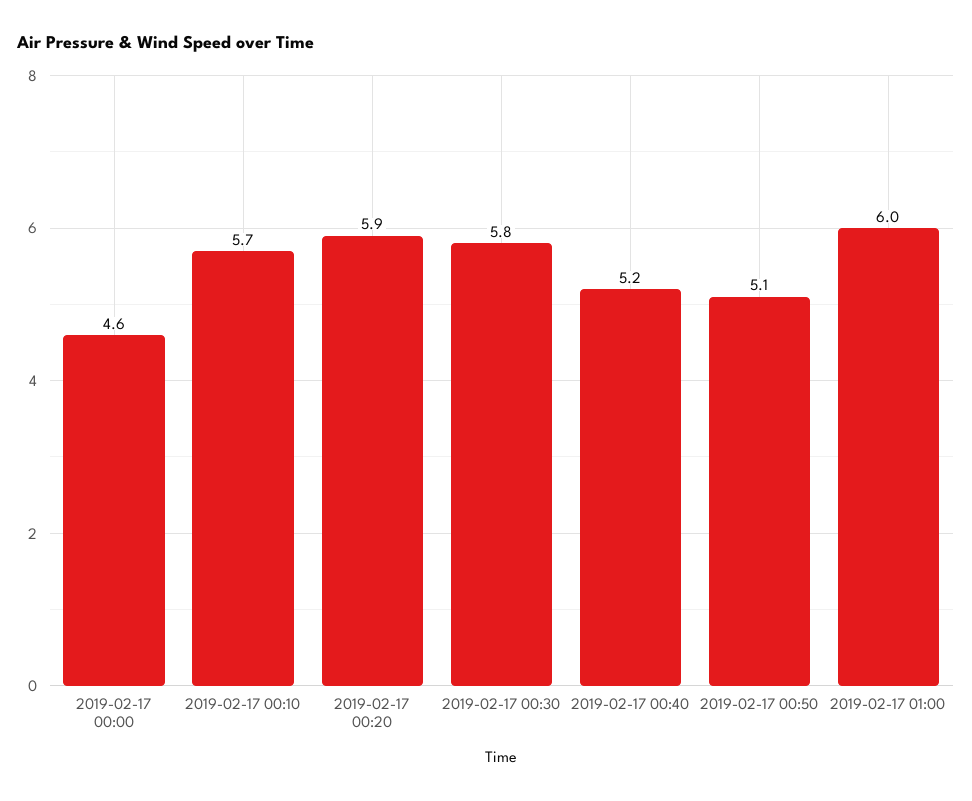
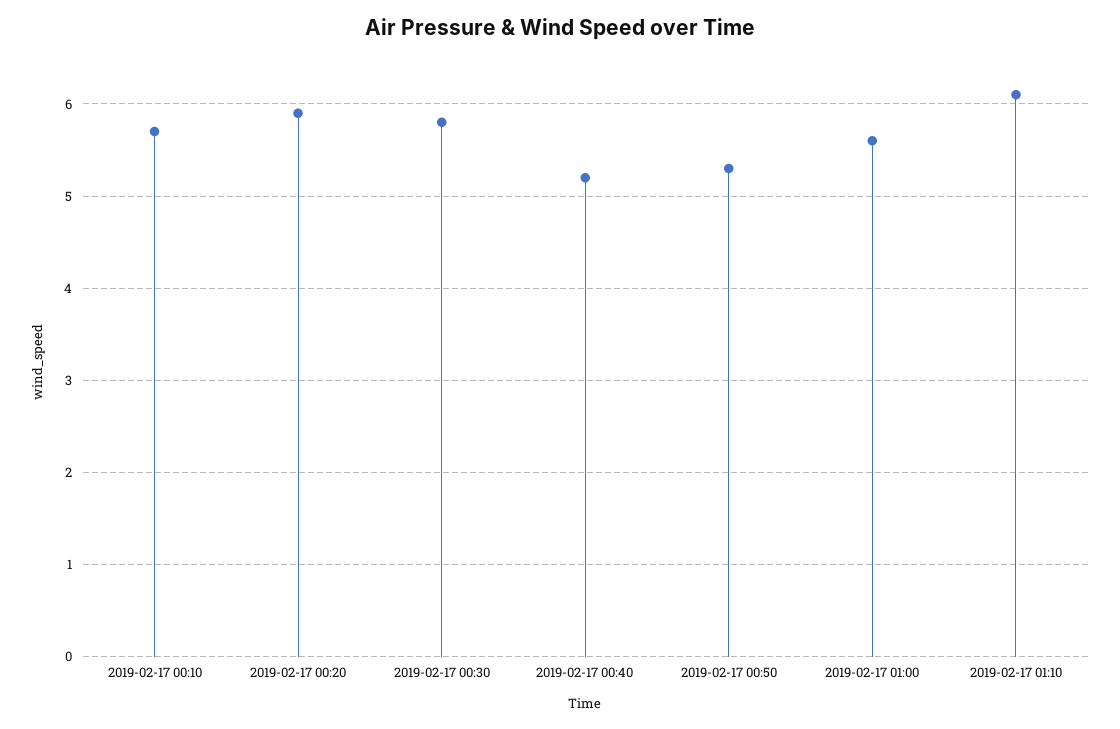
2019-02-17 00:00: 4.6 -> none
2019-02-17 00:50: 5.1 -> 5.3
2019-02-17 01:00: 6 -> 5.6
2019-02-17 01:10: none -> 6.1

